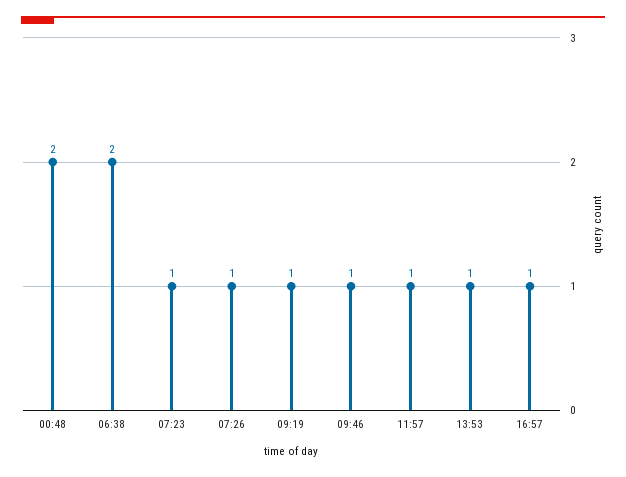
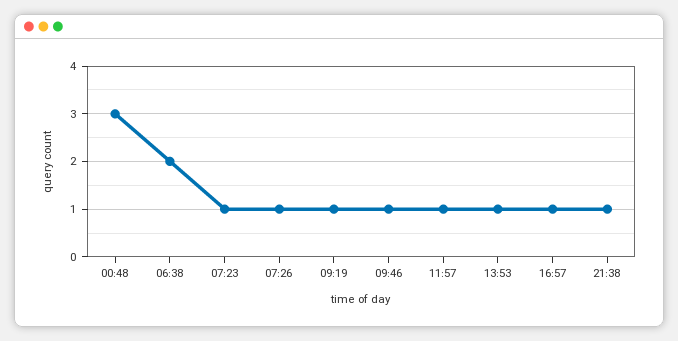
00:48: 2 -> 3
21:38: none -> 1

